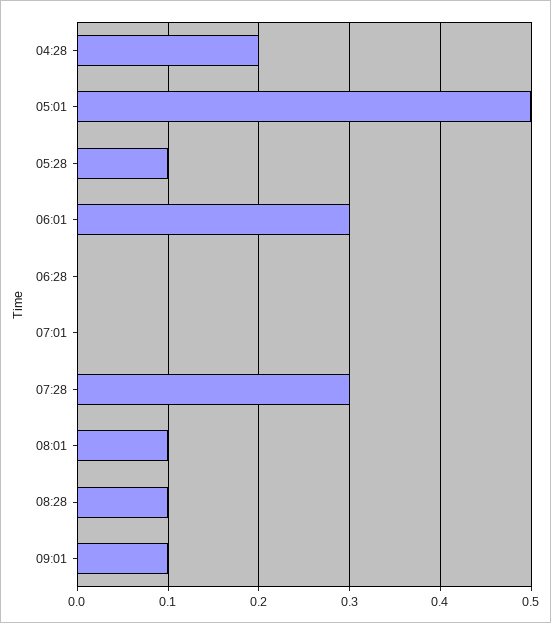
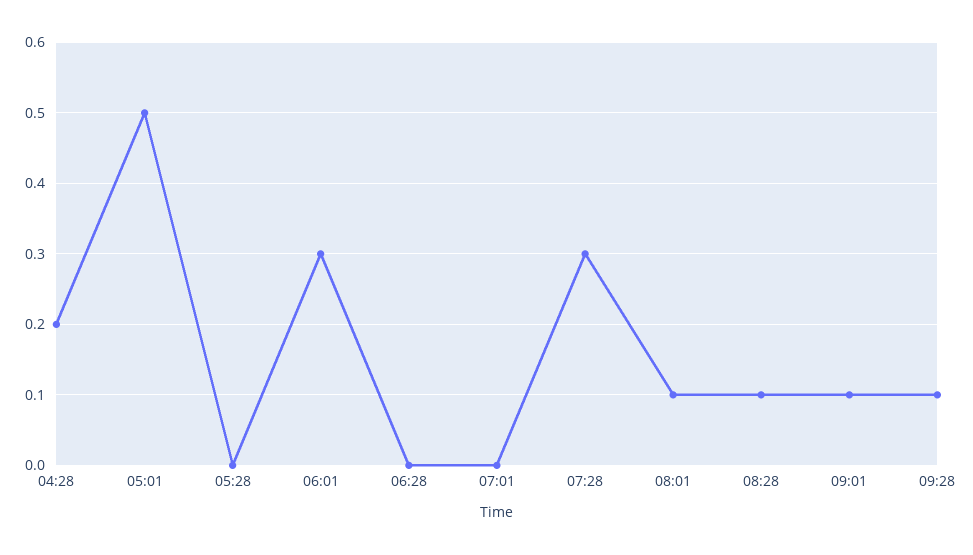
05:28: 0.1 -> 0
09:28: none -> 0.1

